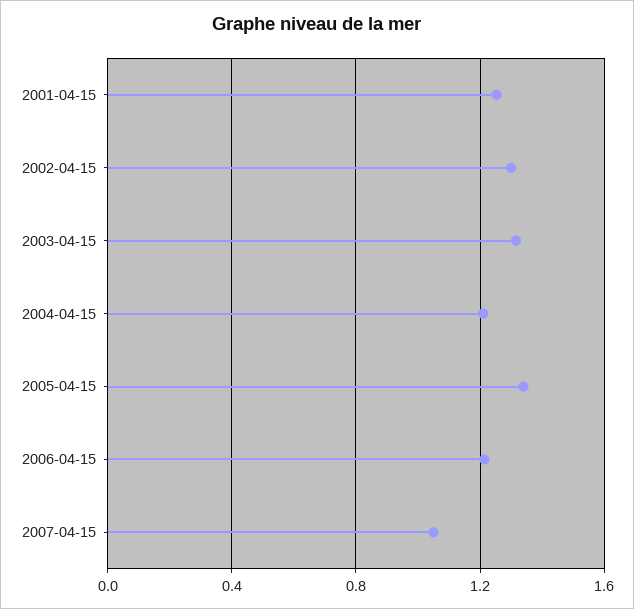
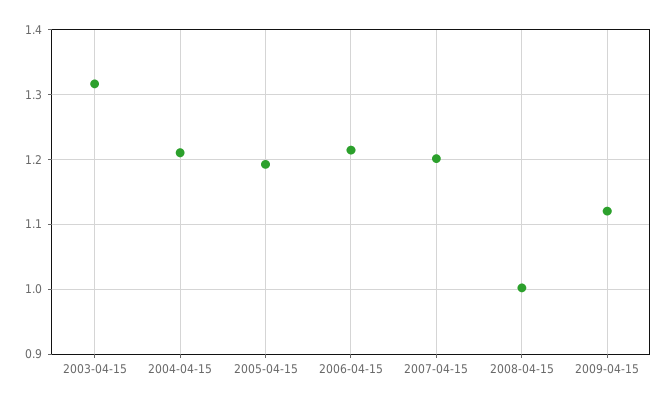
2001-04-15: 1.25 -> none
2002-04-15: 1.3 -> none
2005-04-15: 1.35 -> 1.19
2007-04-15: 1.05 -> 1.2
2008-04-15: none -> 1
2009-04-15: none -> 1.12

